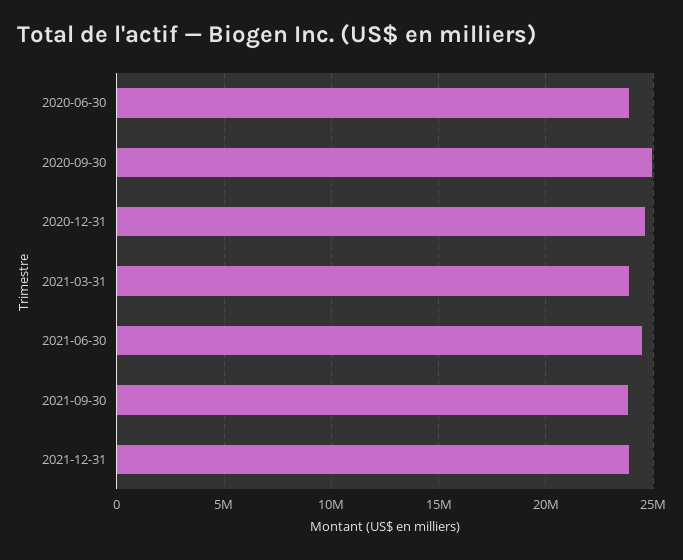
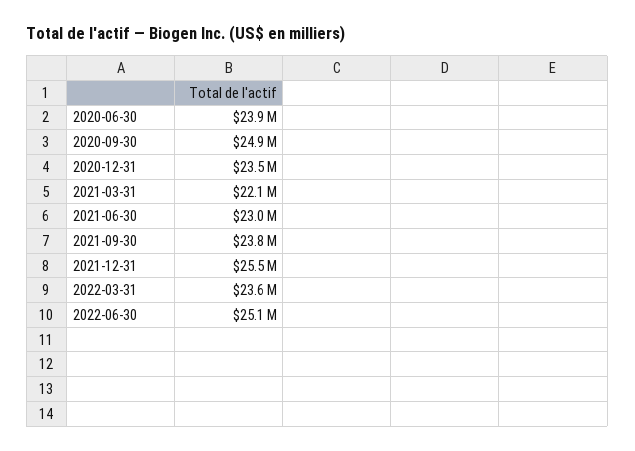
2020-12-31: 24500000 -> 23500000
2021-03-31: 24000000 -> 22100000
2021-06-30: 24500000 -> 23000000
2021-12-31: 24000000 -> 25500000
2022-03-31: none -> 23600000
2022-06-30: none -> 25100000

